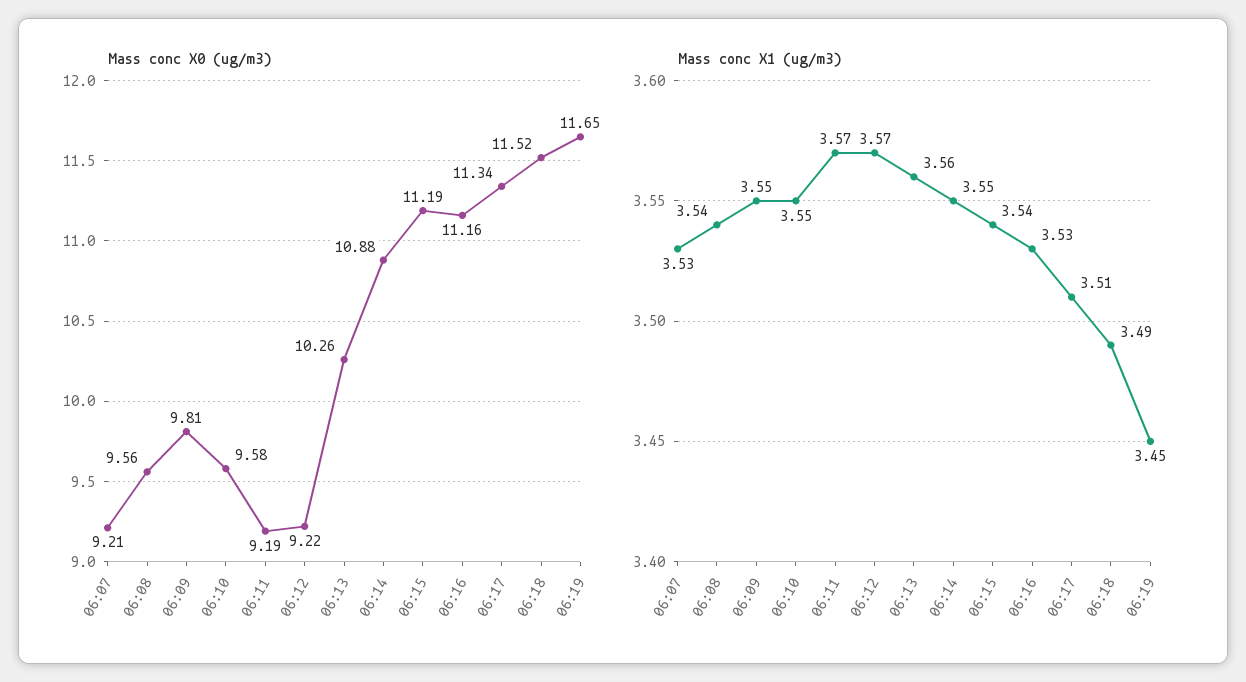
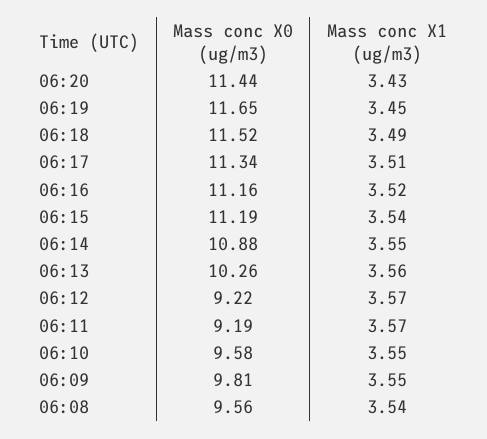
Mass conc X0 (ug/m3), 06:07: 9.21 -> none
Mass conc X1 (ug/m3), 06:07: 3.53 -> none
Mass conc X1 (ug/m3), 06:16: 3.53 -> 3.52
Mass conc X0 (ug/m3), 06:20: none -> 11.44
Mass conc X1 (ug/m3), 06:20: none -> 3.43

